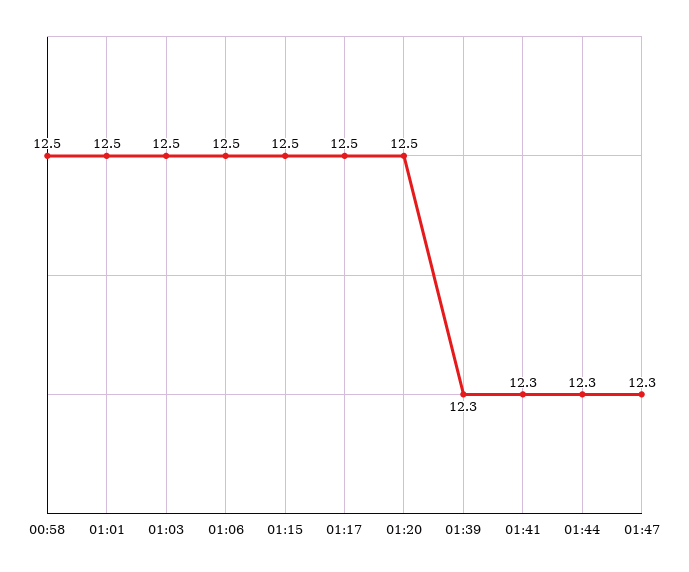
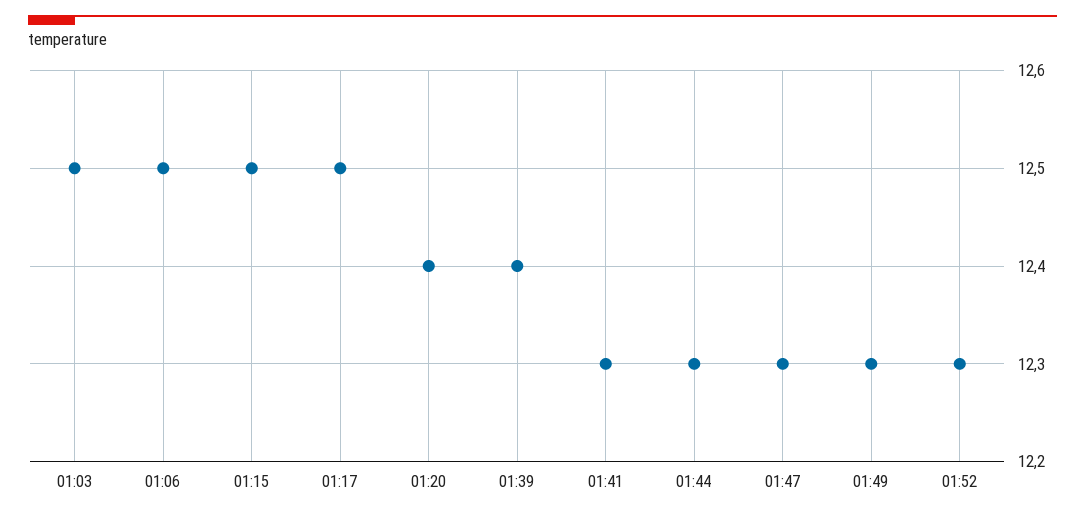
00:58: 12.5 -> none
01:01: 12.5 -> none
01:20: 12.5 -> 12.4
01:39: 12.3 -> 12.4
01:49: none -> 12.3
01:52: none -> 12.3

